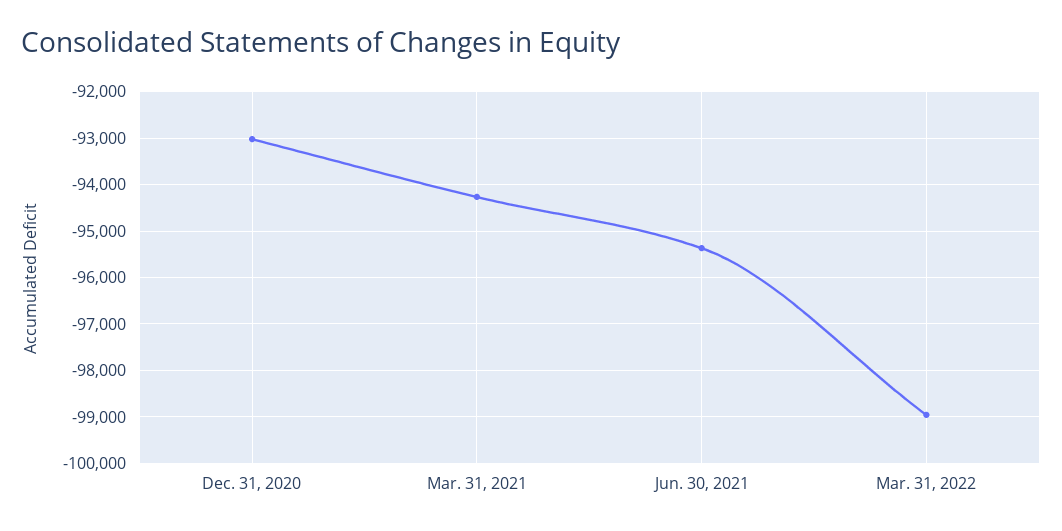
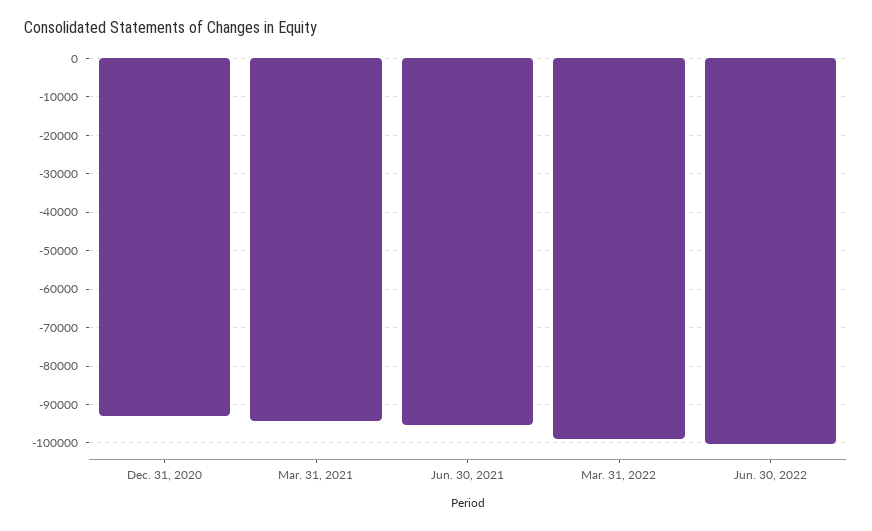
Jun. 30, 2022: none -> -100000

